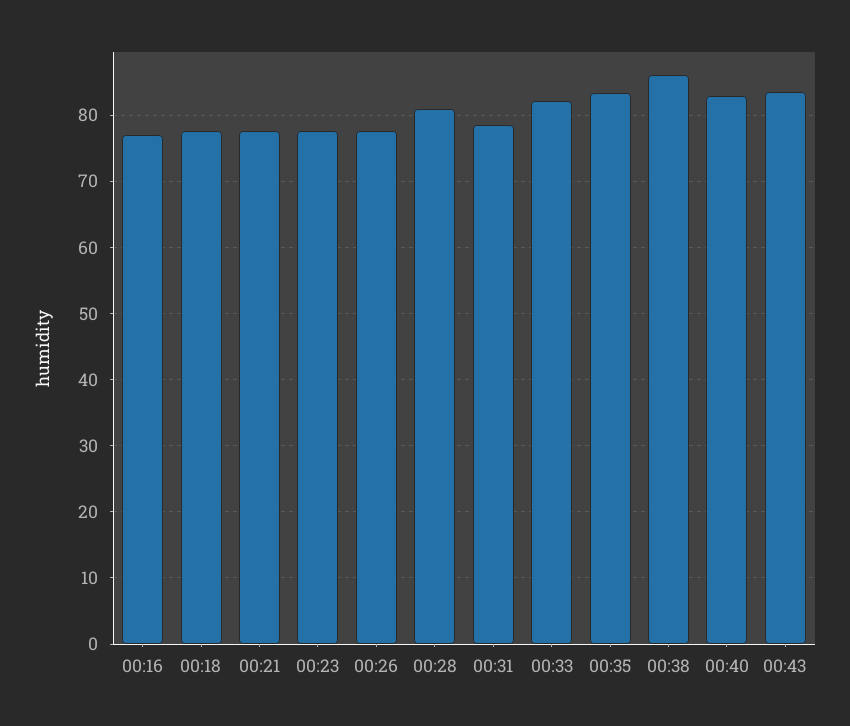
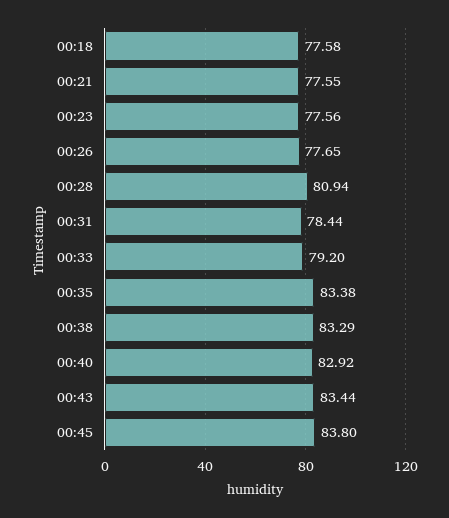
00:16: 77 -> none
00:33: 82 -> 79.2
00:38: 86 -> 83.29
00:45: none -> 83.8

